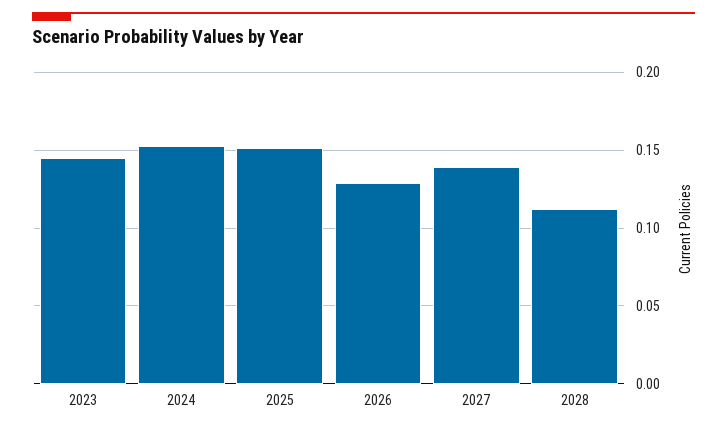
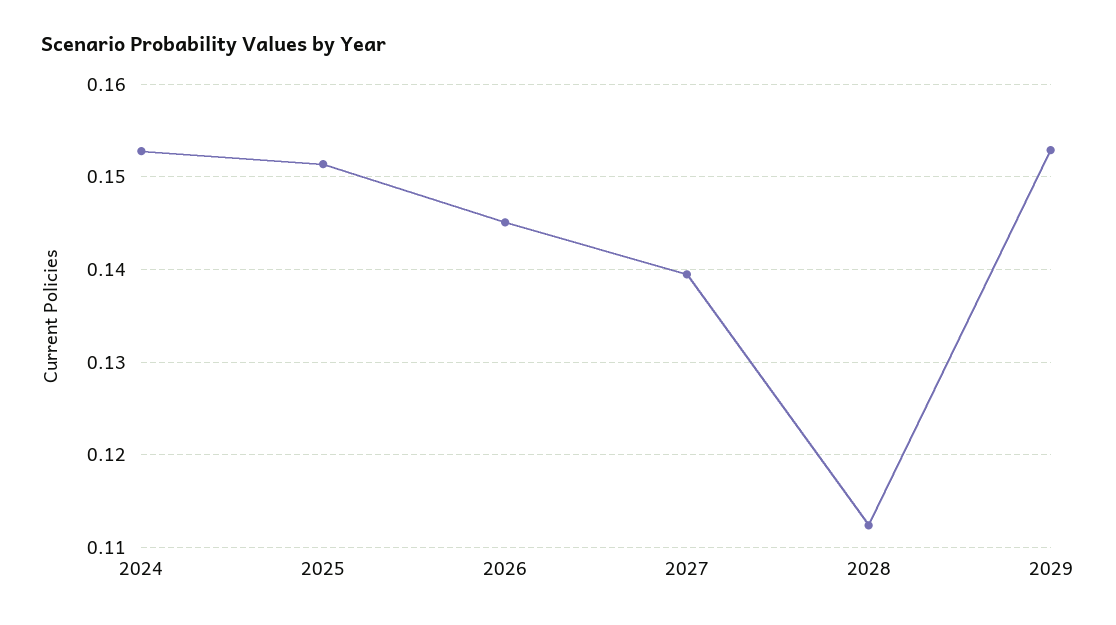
2023: 0.145 -> none
2026: 0.13 -> 0.145
2029: none -> 0.153

